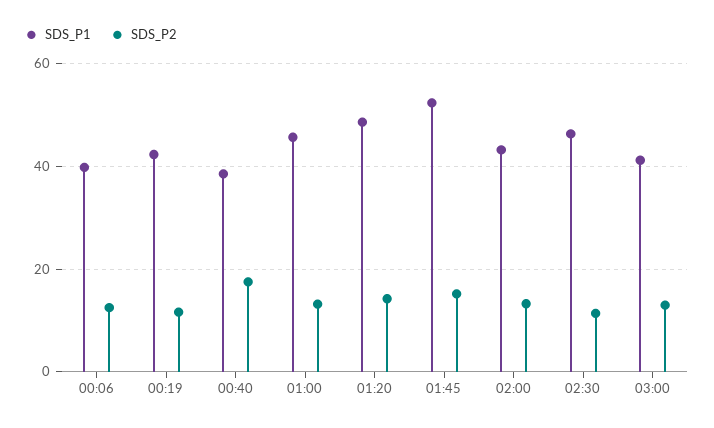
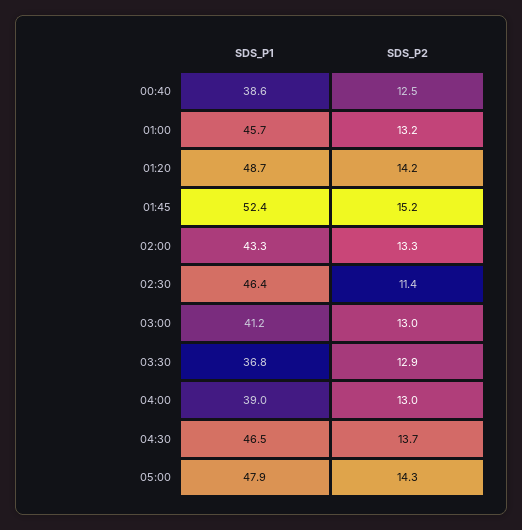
SDS_P1, 00:06: 40 -> none
SDS_P2, 00:06: 12 -> none
SDS_P1, 00:19: 42 -> none
SDS_P2, 00:19: 12 -> none
SDS_P2, 00:40: 18 -> 12.5
SDS_P1, 03:30: none -> 36.8
SDS_P2, 03:30: none -> 12.9
SDS_P1, 04:00: none -> 39
SDS_P2, 04:00: none -> 13
SDS_P1, 04:30: none -> 46.5
SDS_P2, 04:30: none -> 13.7
SDS_P1, 05:00: none -> 47.9
SDS_P2, 05:00: none -> 14.3

